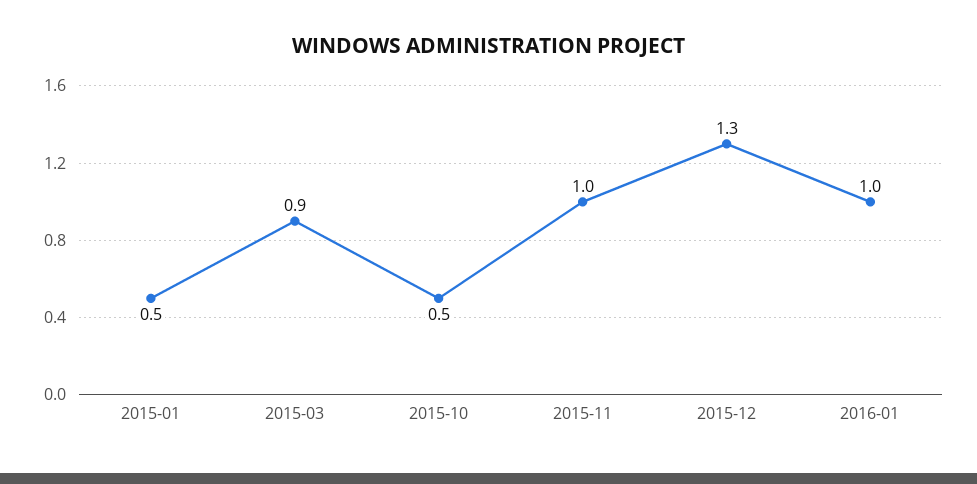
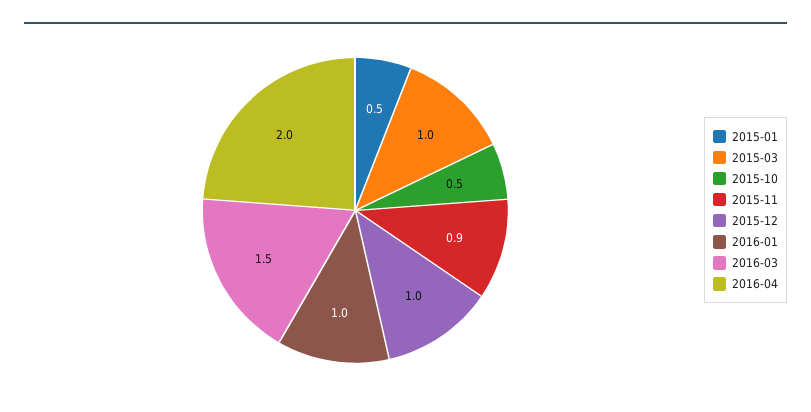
2015-03: 0.9 -> 1
2015-11: 1 -> 0.9
2015-12: 1.3 -> 1
2016-03: none -> 1.5
2016-04: none -> 2

